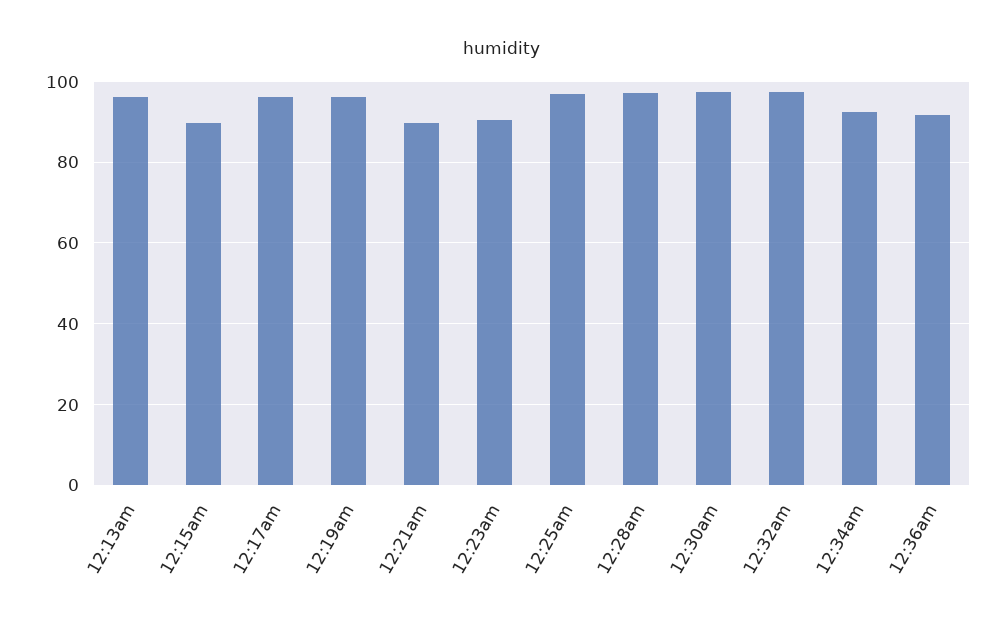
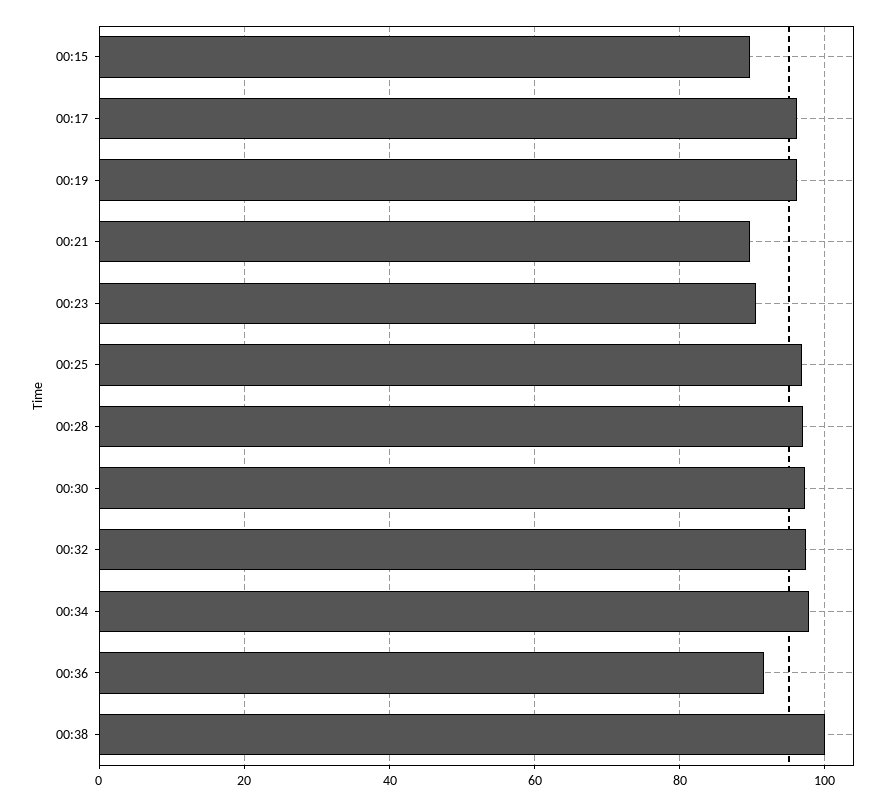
12:13am: 96 -> none
12:34am: 92 -> 98
00:38: none -> 100

